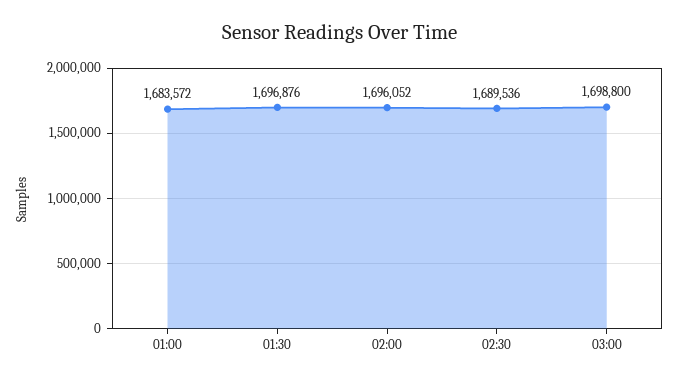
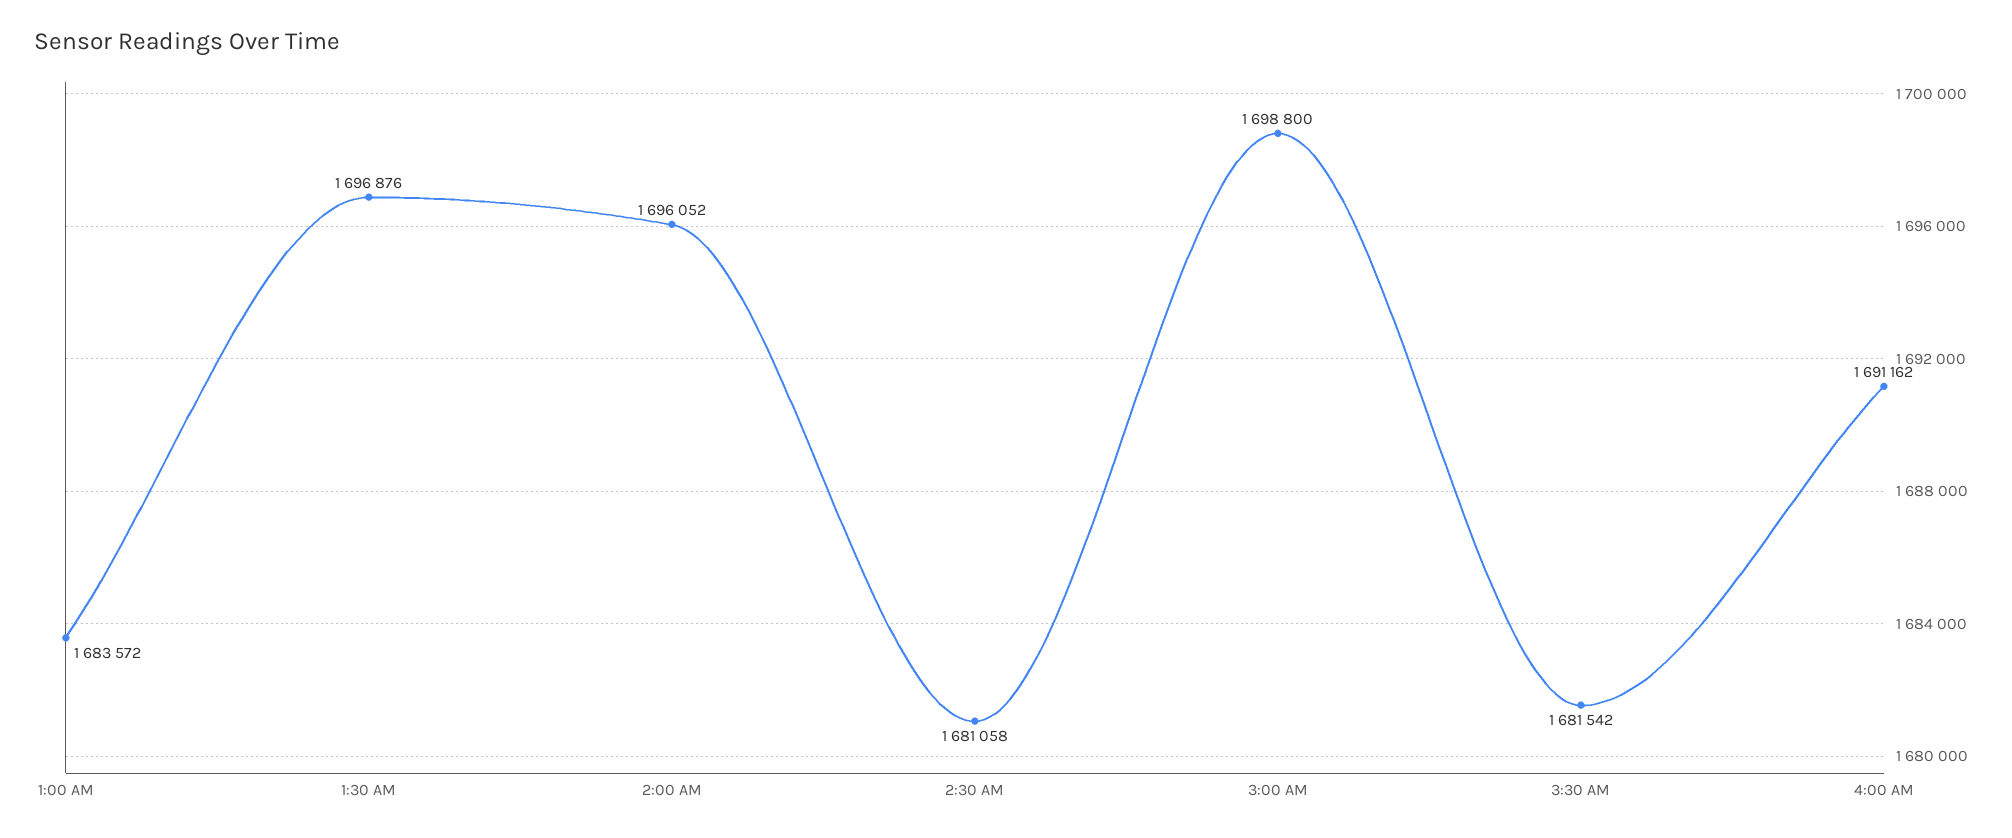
02:30: 1689536 -> 1681058
3:30 AM: none -> 1681542
4:00 AM: none -> 1691162

